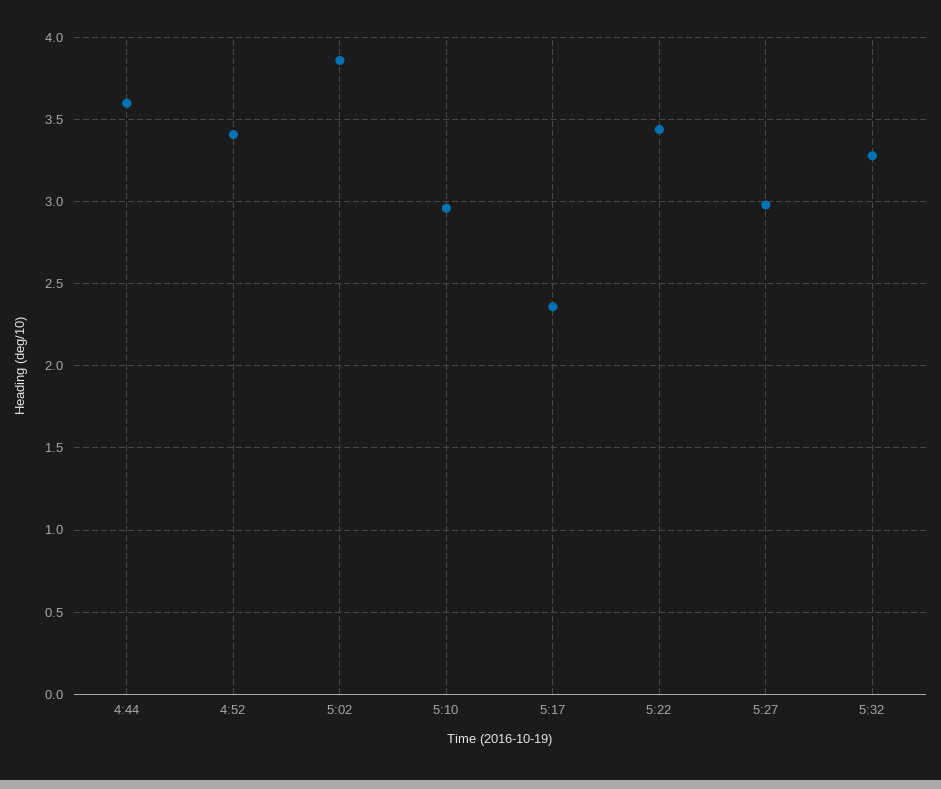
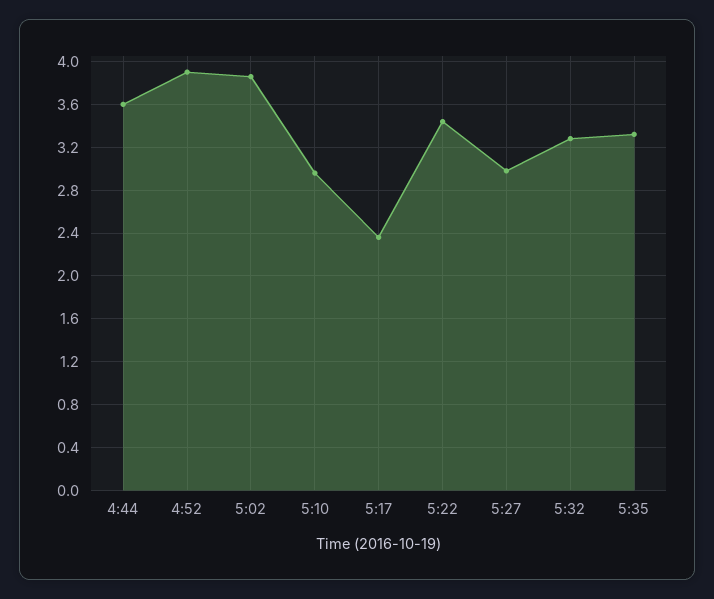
4:52: 3.4 -> 3.9
5:35: none -> 3.3

